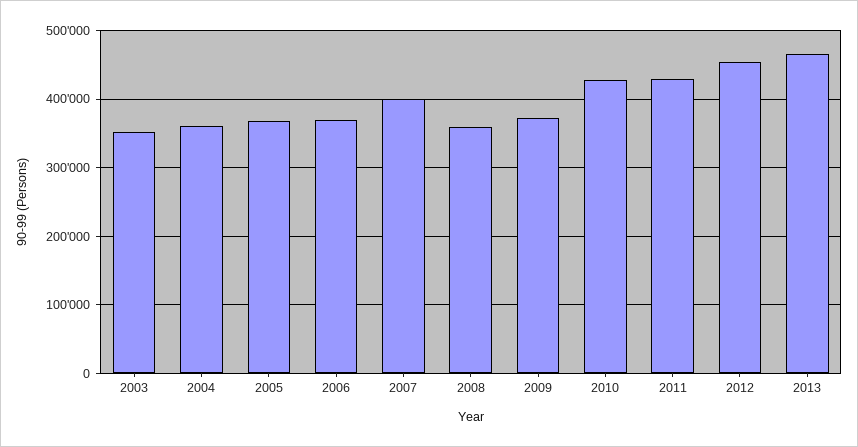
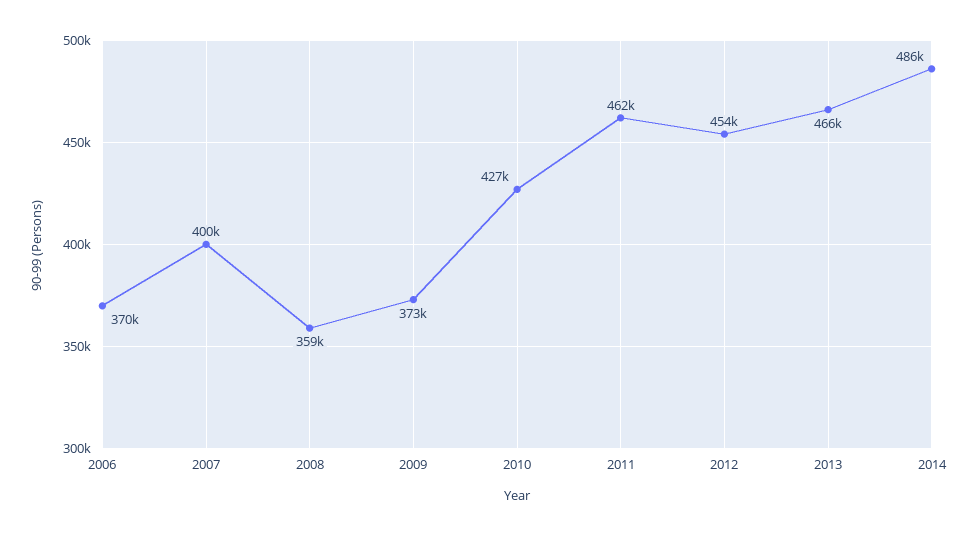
2003: 350000 -> none
2004: 360000 -> none
2005: 370000 -> none
2011: 430000 -> 462000
2014: none -> 486000

